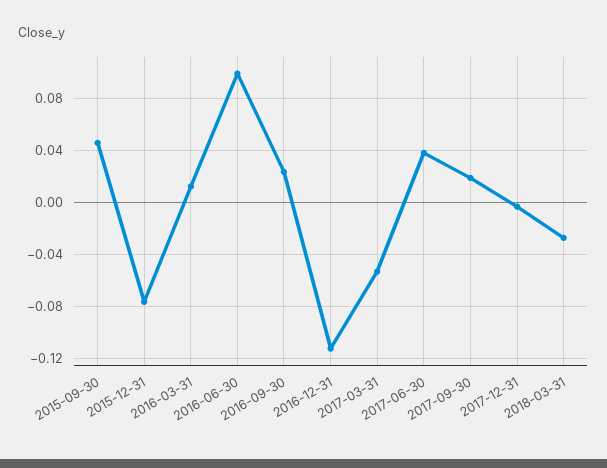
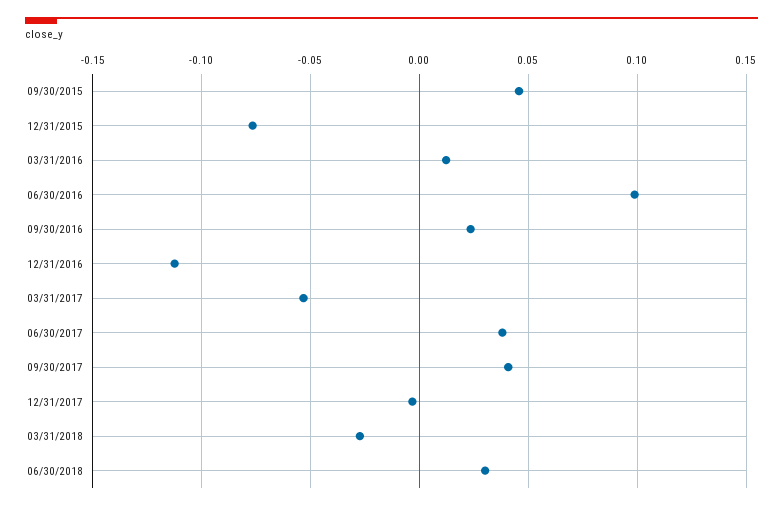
2017-09-30: 0.02 -> 0.04
06/30/2018: none -> 0.03

